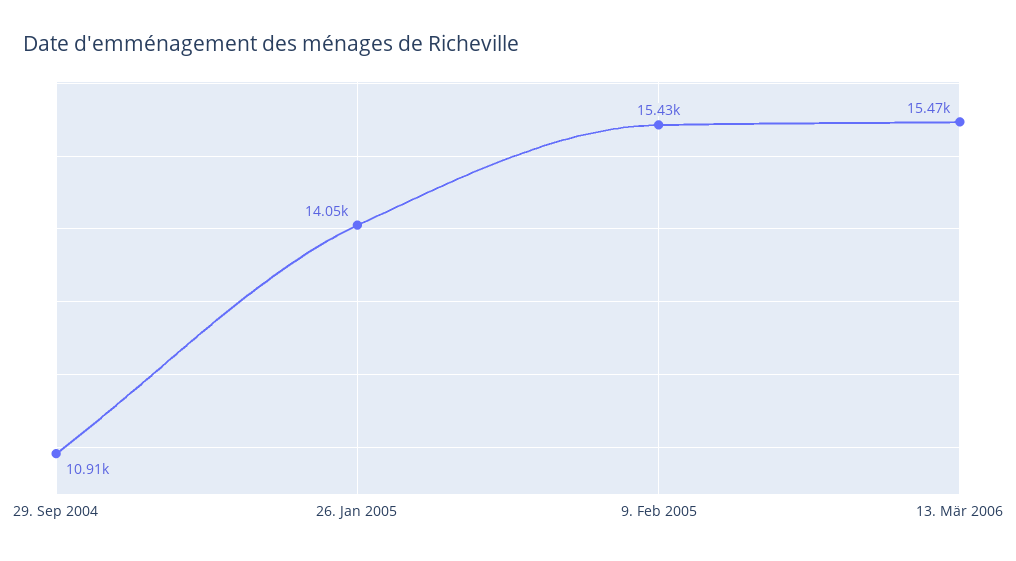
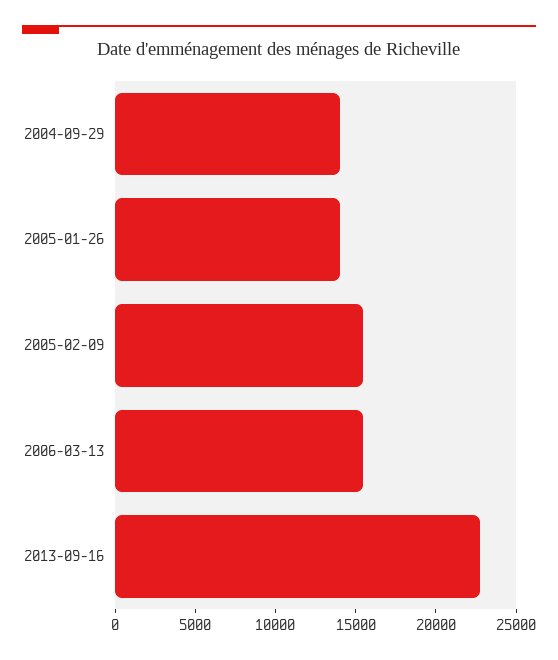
29. Sep 2004: 10910 -> 14000
2013-09-16: none -> 23000

